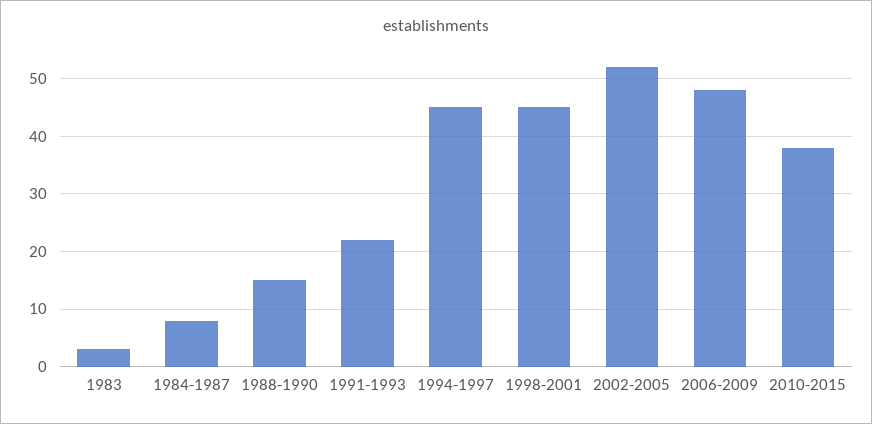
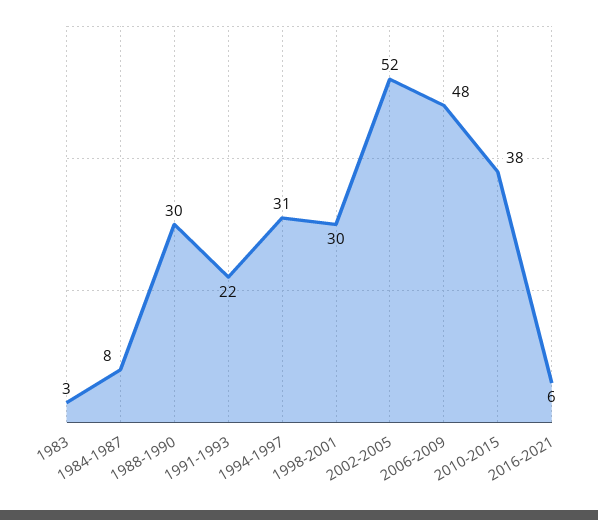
1988-1990: 15 -> 30
1994-1997: 45 -> 31
1998-2001: 45 -> 30
2016-2021: none -> 6

